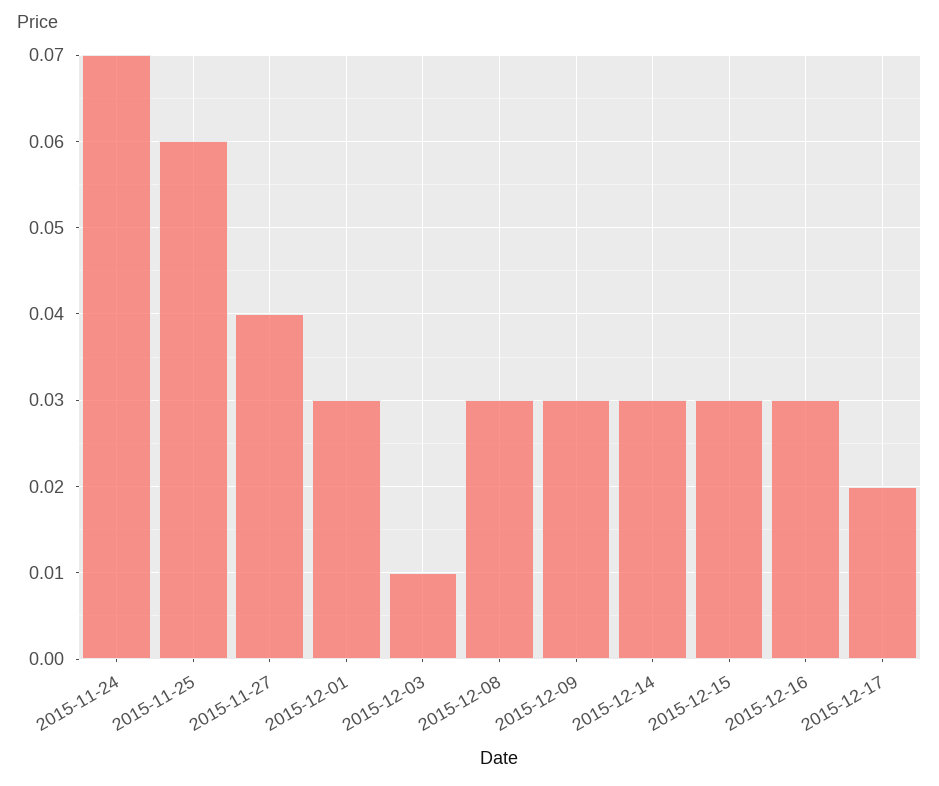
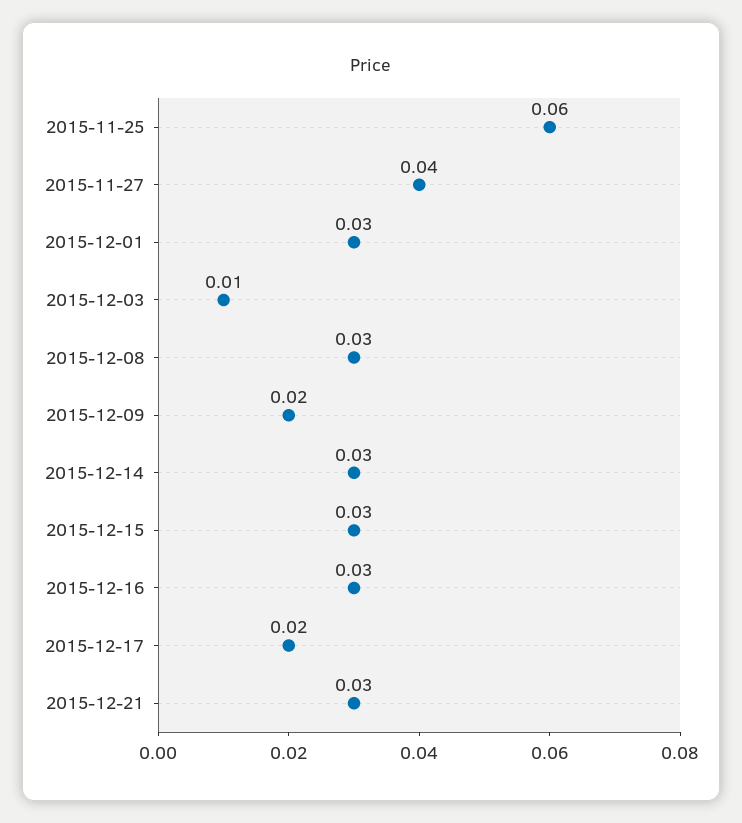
2015-11-24: 0.07 -> none
2015-12-09: 0.03 -> 0.02
2015-12-21: none -> 0.03

